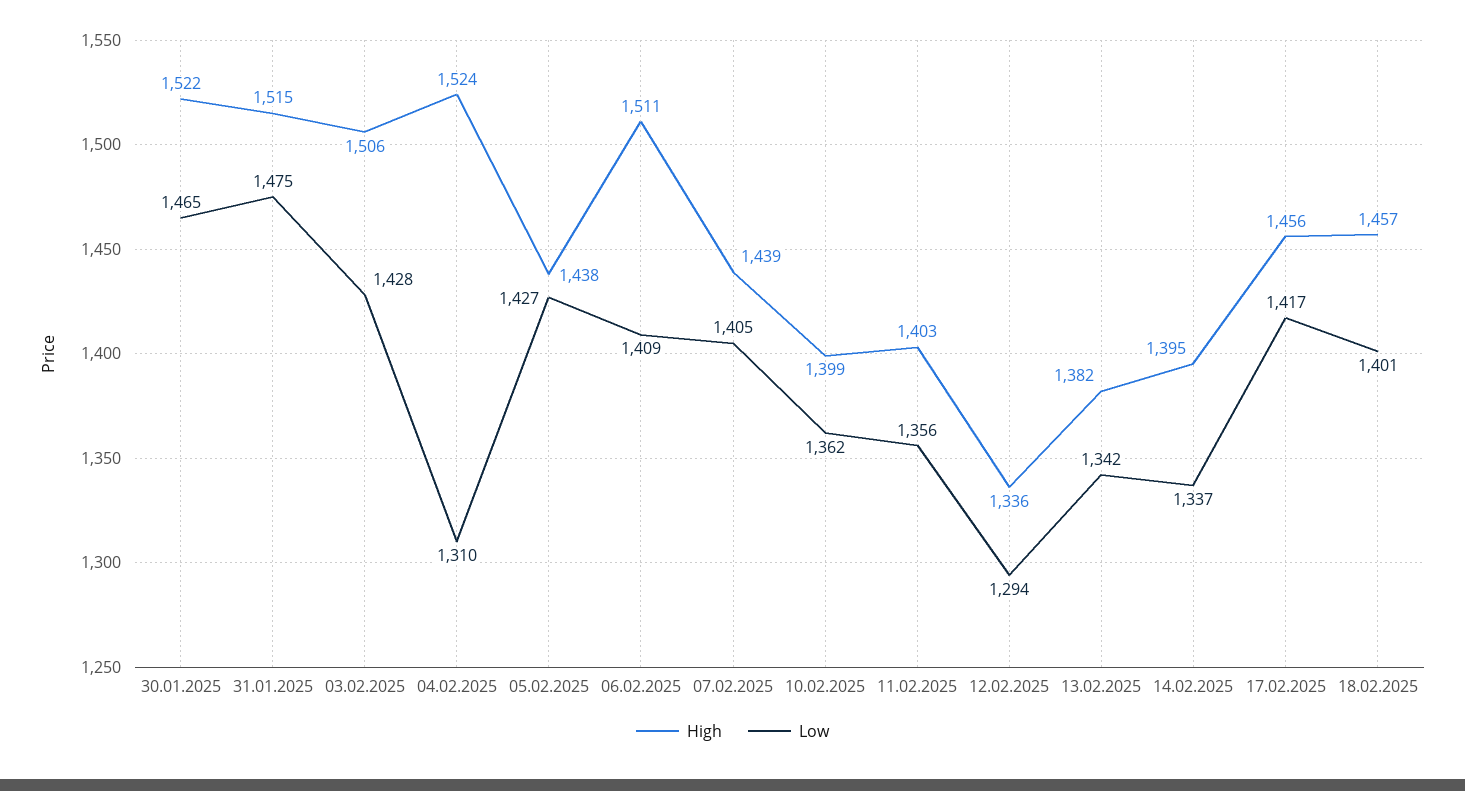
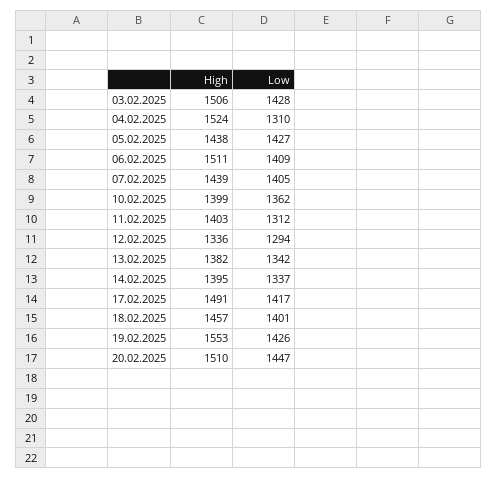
High, 30.01.2025: 1522 -> none
Low, 30.01.2025: 1465 -> none
High, 31.01.2025: 1515 -> none
Low, 31.01.2025: 1475 -> none
Low, 11.02.2025: 1356 -> 1312
High, 17.02.2025: 1456 -> 1491
High, 19.02.2025: none -> 1553
Low, 19.02.2025: none -> 1426
High, 20.02.2025: none -> 1510
Low, 20.02.2025: none -> 1447

